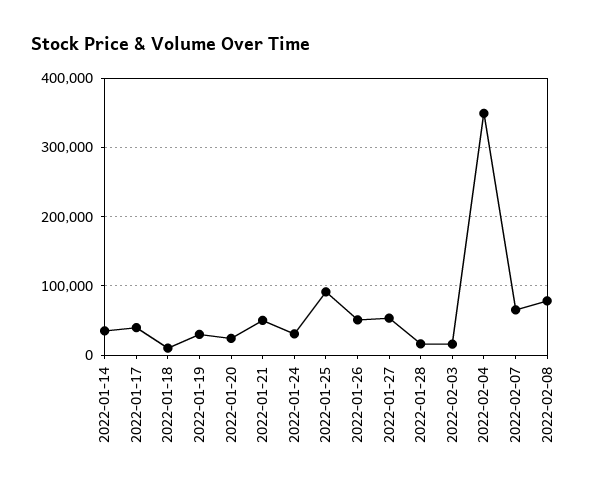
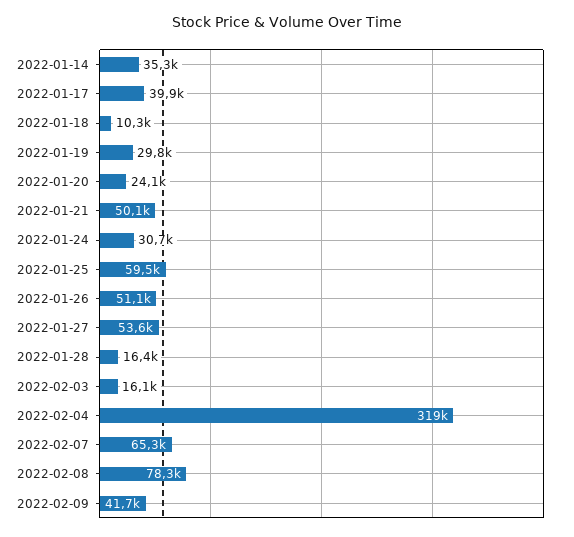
2022-01-25: 90000 -> 59500
2022-02-04: 350000 -> 319000
2022-02-09: none -> 41700

